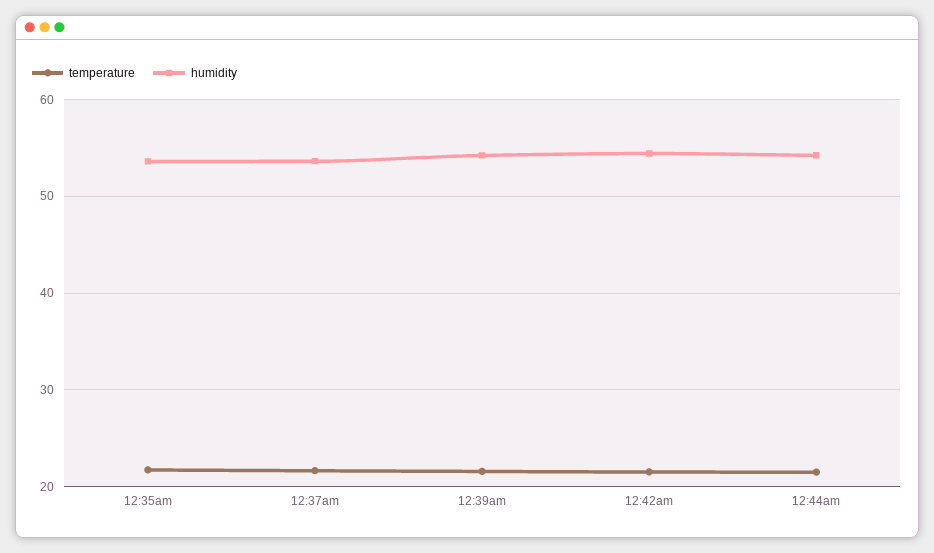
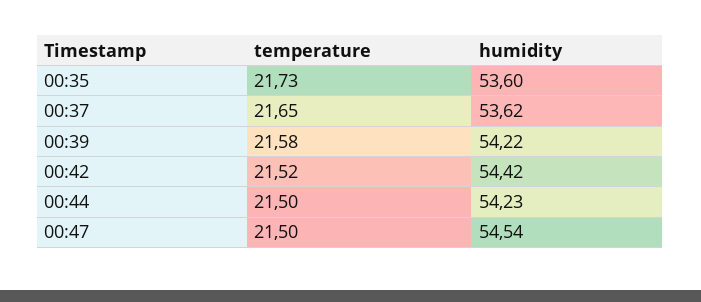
temperature, 00:47: none -> 21.5
humidity, 00:47: none -> 54.54

